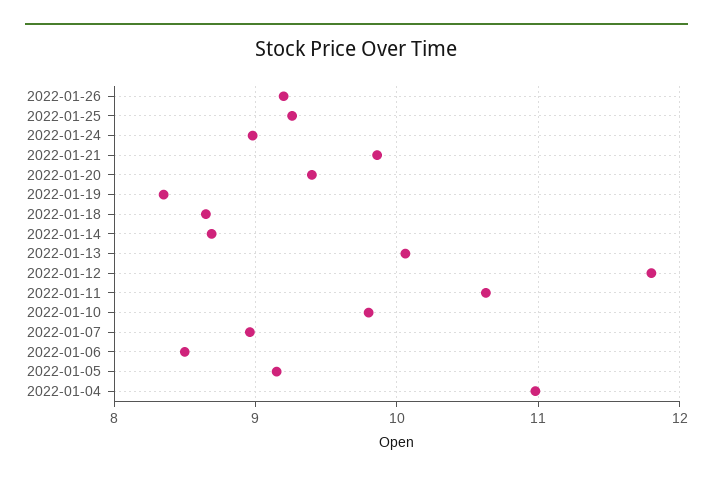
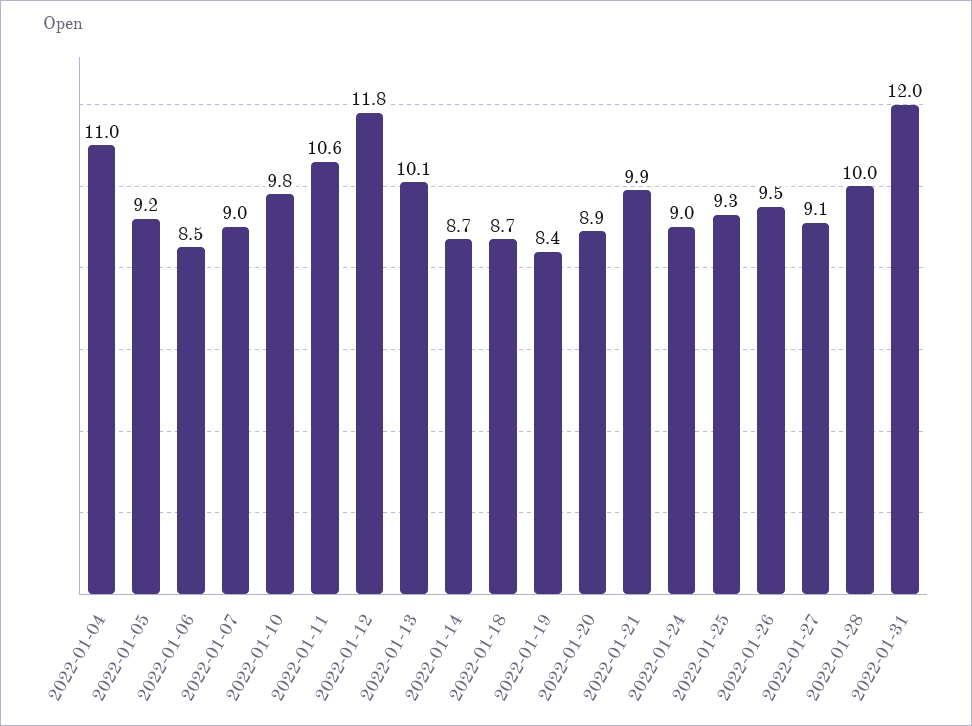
2022-01-26: 9.2 -> 9.5
2022-01-20: 9.4 -> 8.9
2022-01-27: none -> 9.1
2022-01-28: none -> 10
2022-01-31: none -> 12

